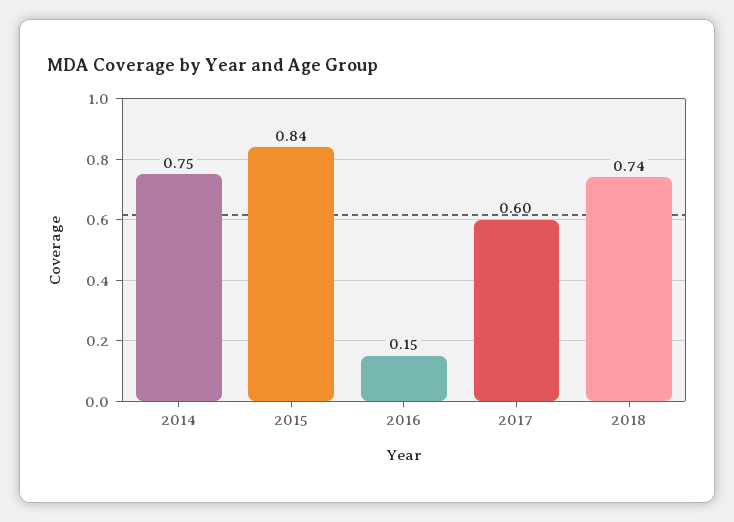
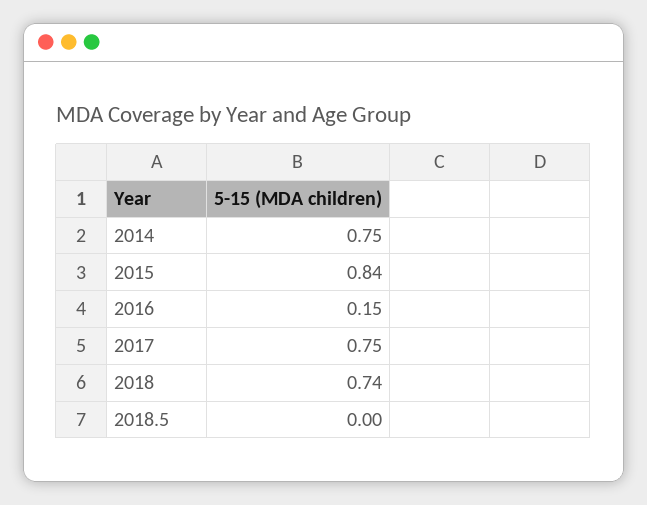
2017: 0.6 -> 0.75
2018.5: none -> 0

